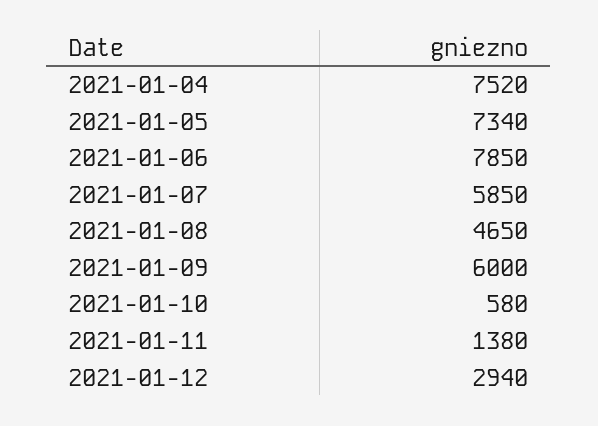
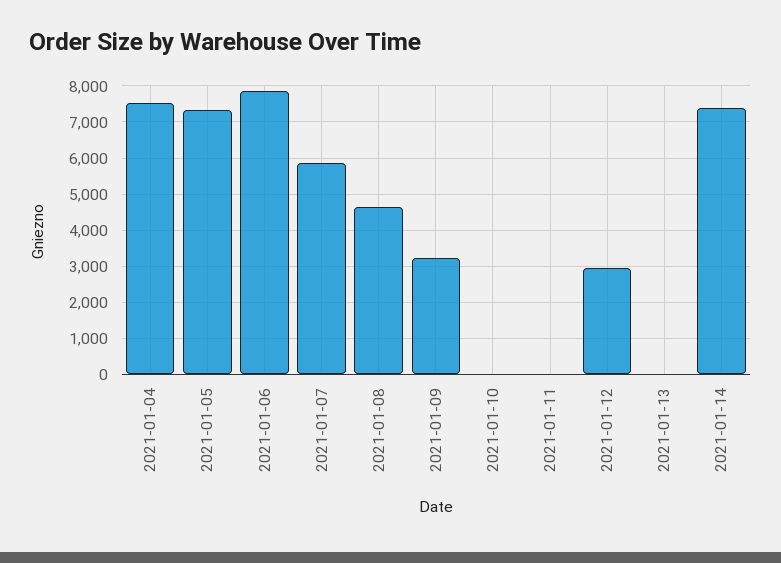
2021-01-09: 6000 -> 3200
2021-01-10: 580 -> 0
2021-01-11: 1380 -> 0
2021-01-13: none -> 0
2021-01-14: none -> 7400

